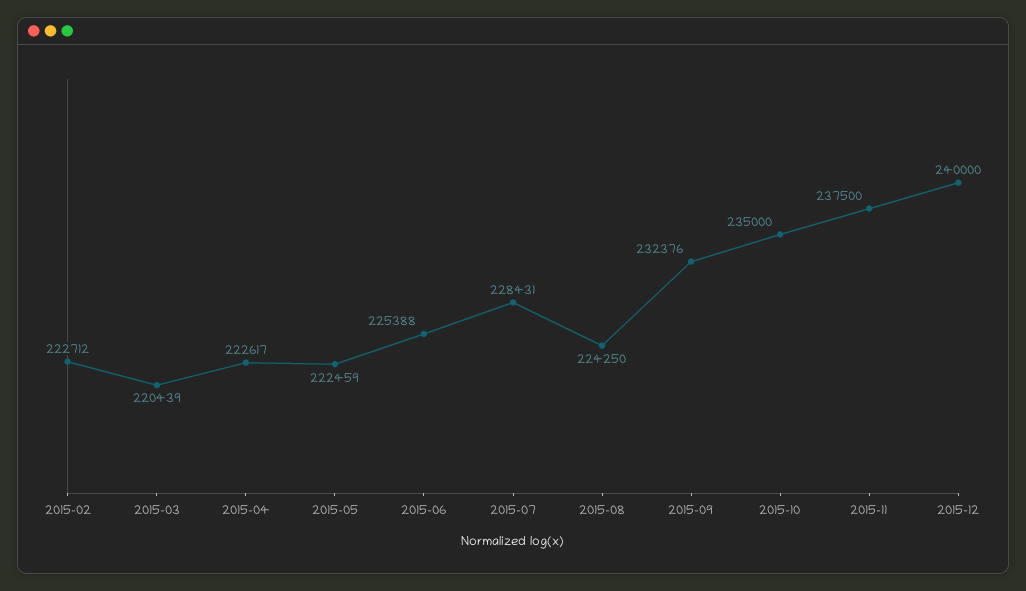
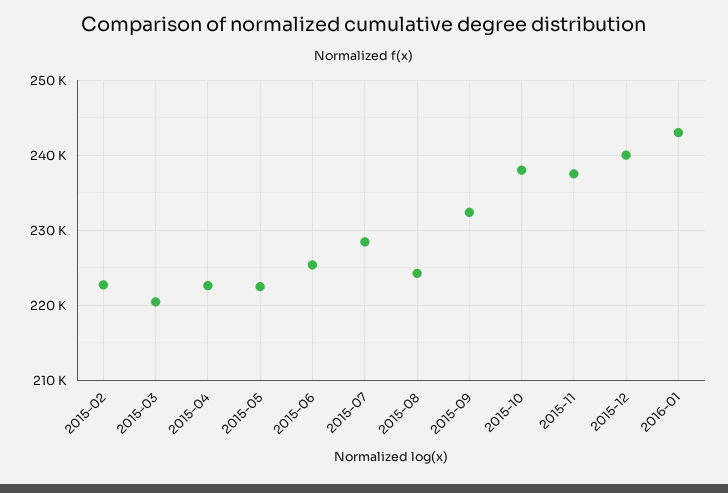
2015-10: 235000 -> 238000
2016-01: none -> 243000

